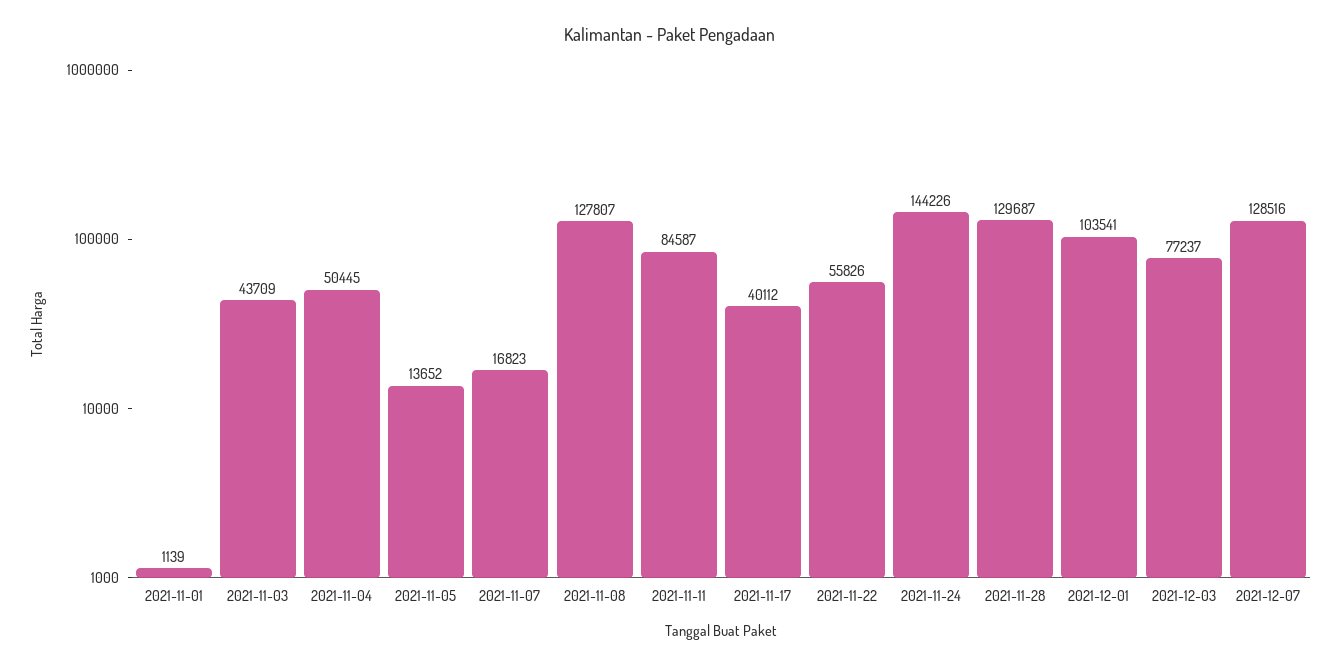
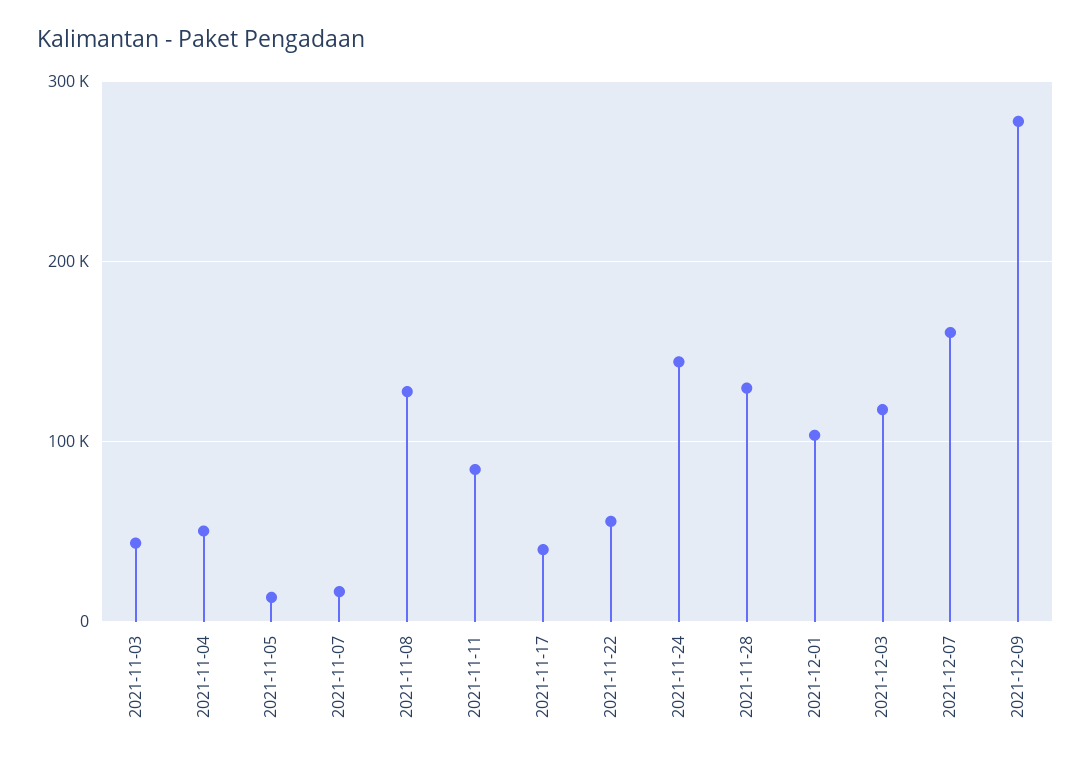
2021-11-01: 1139 -> none
2021-12-03: 77237 -> 120000
2021-12-07: 128516 -> 160000
2021-12-09: none -> 280000

